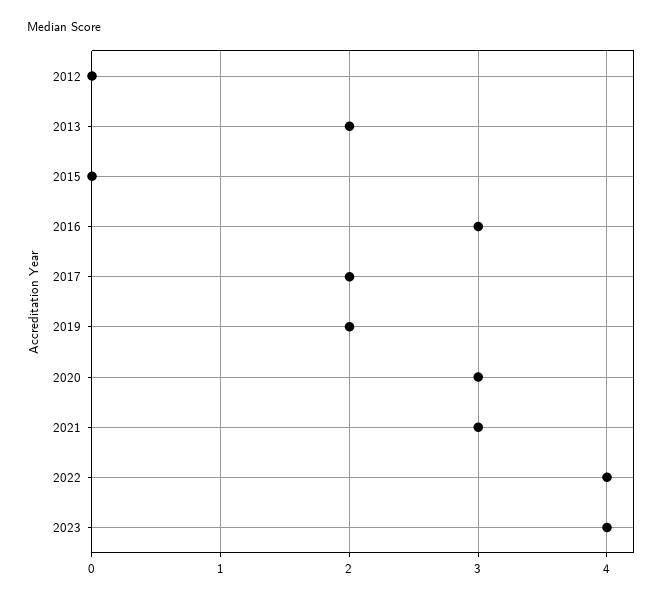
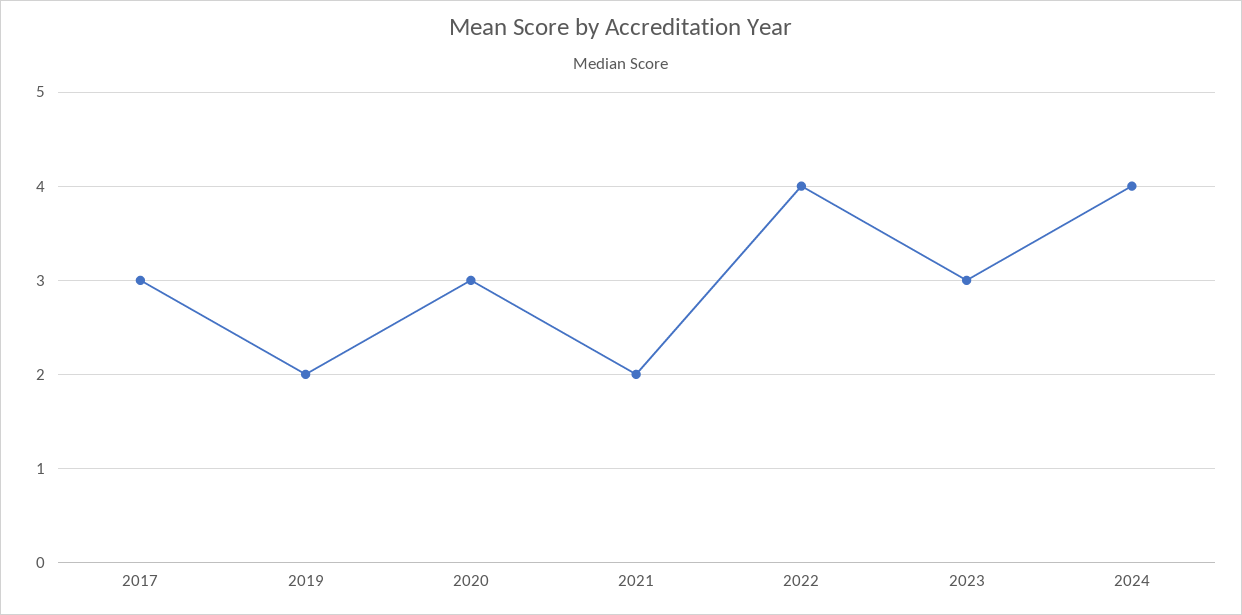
2012: 0 -> none
2013: 2 -> none
2015: 0 -> none
2016: 3 -> none
2017: 2 -> 3
2021: 3 -> 2
2023: 4 -> 3
2024: none -> 4

